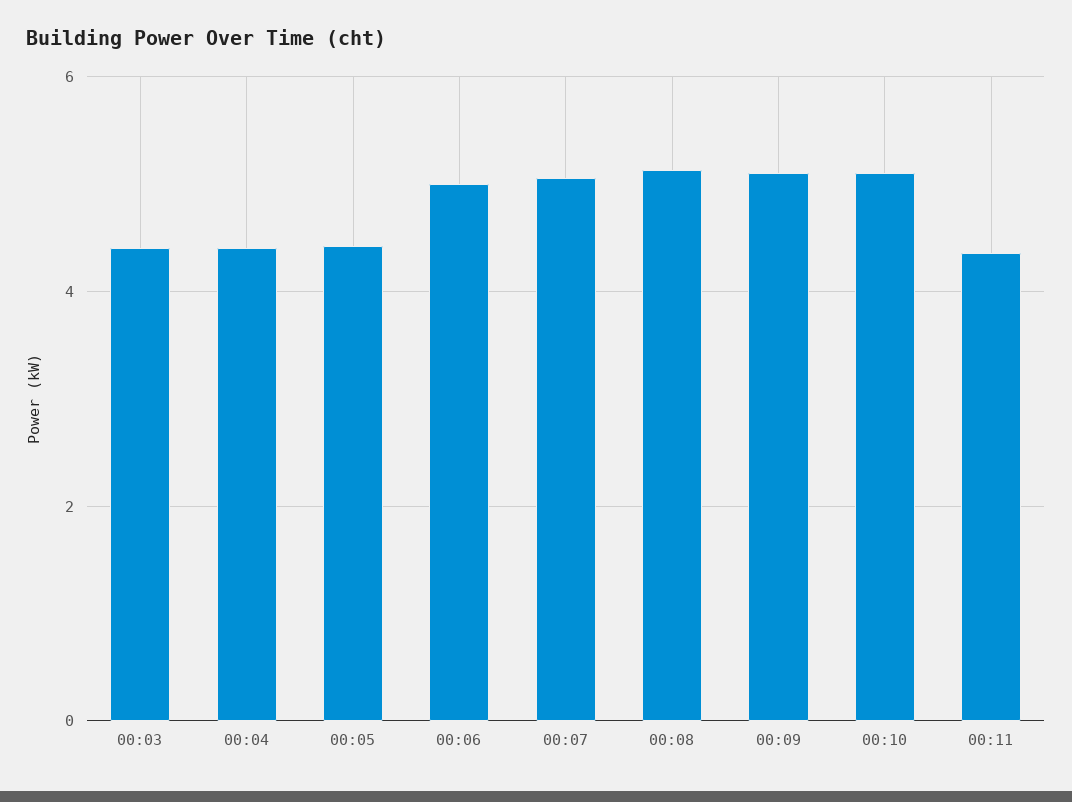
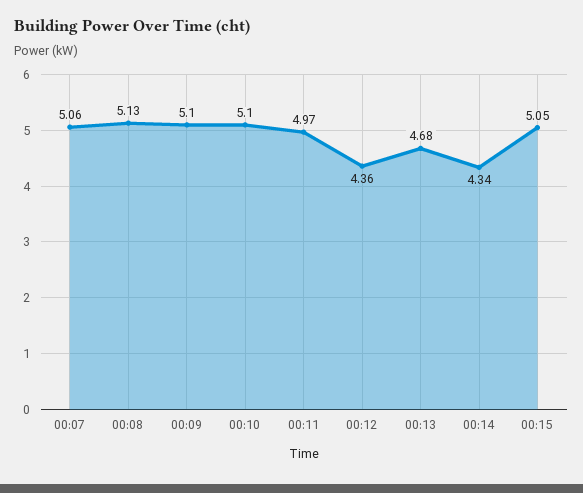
00:03: 4.4 -> none
00:04: 4.4 -> none
00:05: 4.4 -> none
00:06: 5 -> none
00:11: 4.4 -> 4.97
00:12: none -> 4.36
00:13: none -> 4.68
00:14: none -> 4.34
00:15: none -> 5.05

